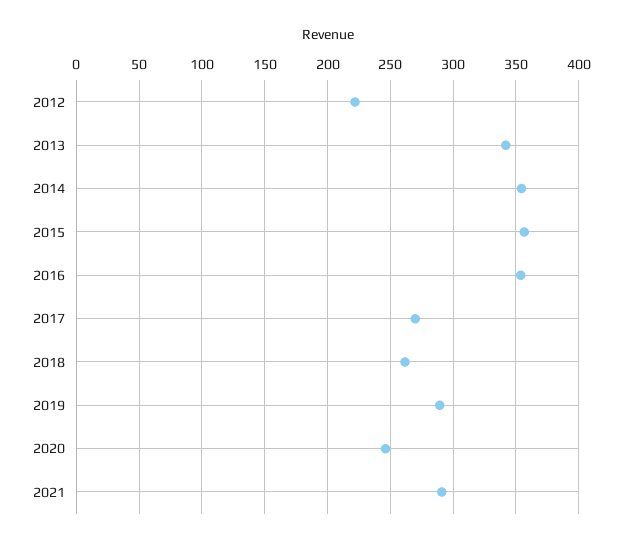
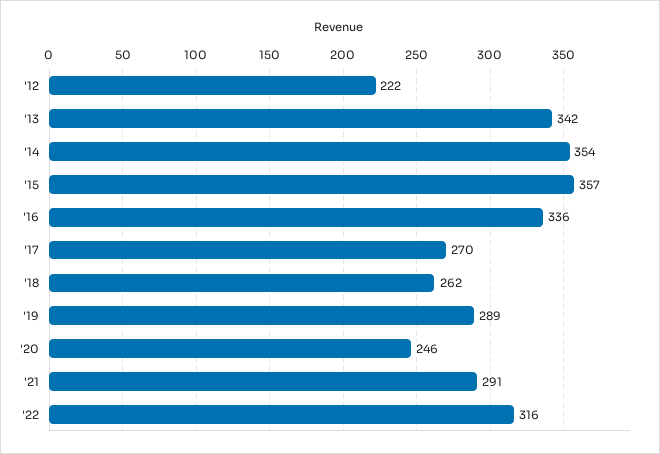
2016: 355 -> 336
'22: none -> 316

